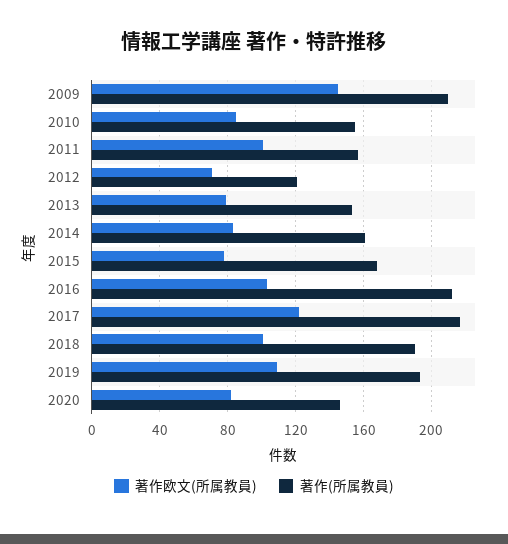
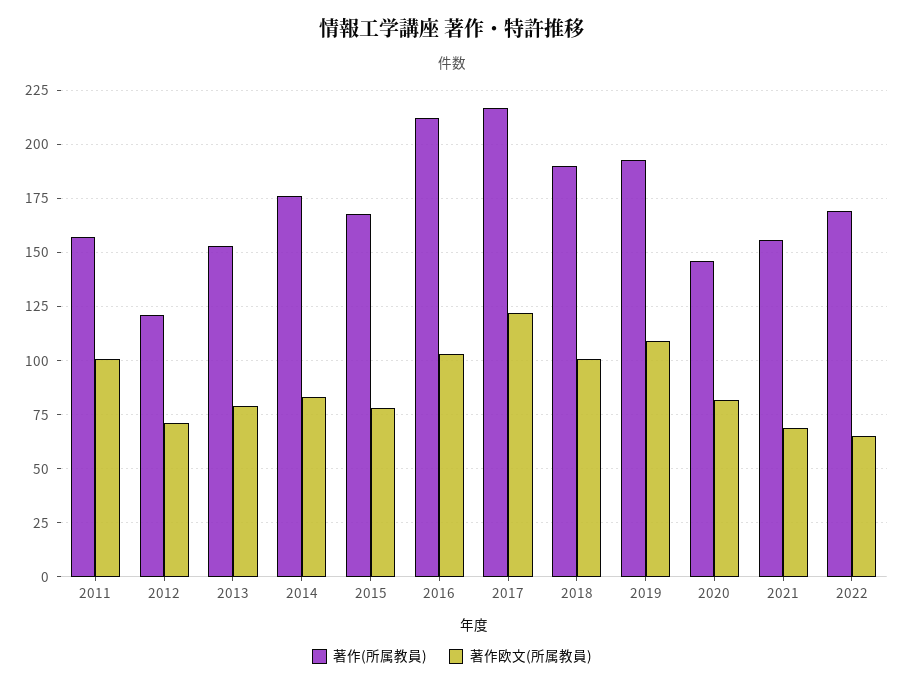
著作欧文(所属教員), 2009: 145 -> none
著作(所属教員), 2009: 210 -> none
著作欧文(所属教員), 2010: 85 -> none
著作(所属教員), 2010: 155 -> none
著作(所属教員), 2014: 160 -> 175
著作(所属教員), 2021: none -> 155
著作欧文(所属教員), 2021: none -> 70
著作(所属教員), 2022: none -> 170
著作欧文(所属教員), 2022: none -> 65

